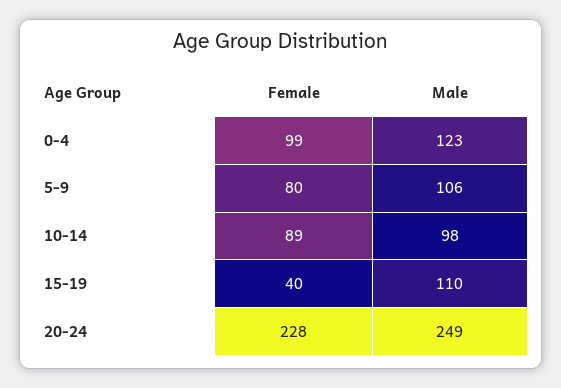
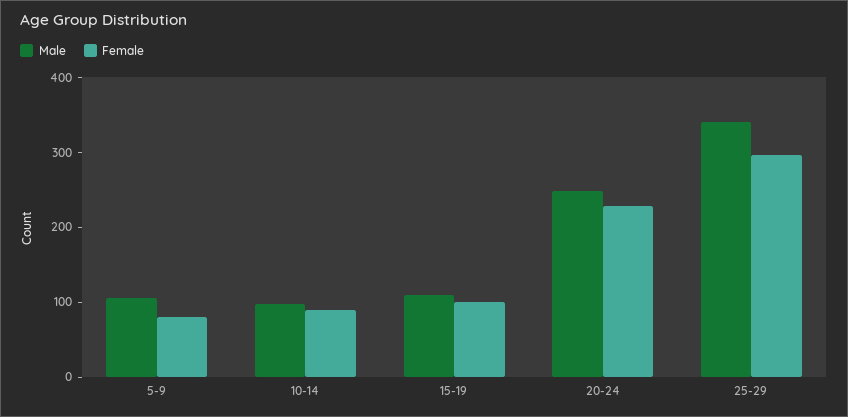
Female, 0-4: 99 -> none
Male, 0-4: 123 -> none
Female, 15-19: 40 -> 100
Male, 25-29: none -> 340
Female, 25-29: none -> 300

